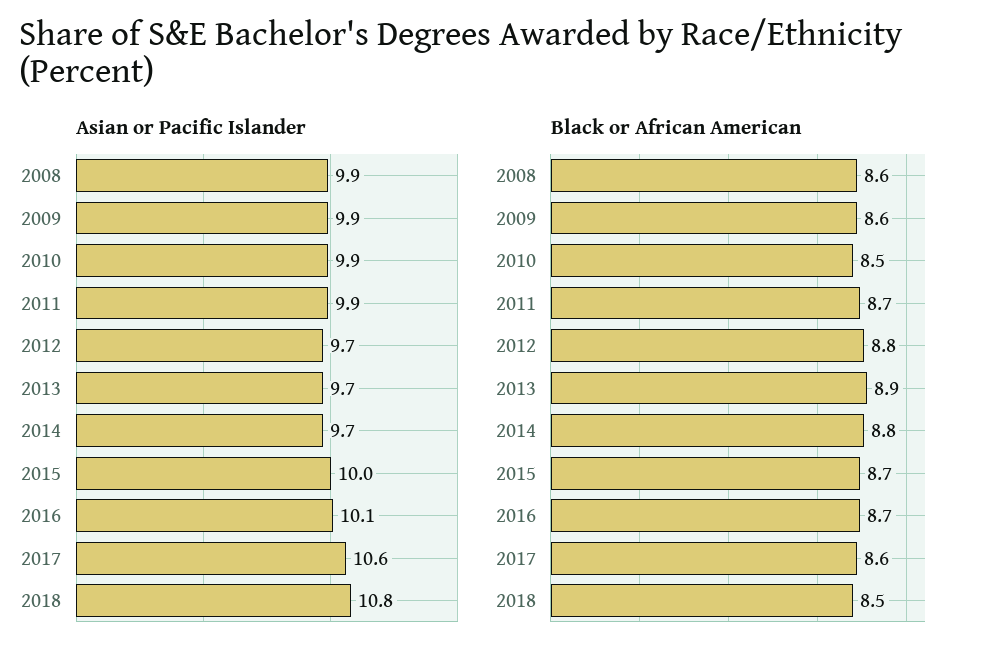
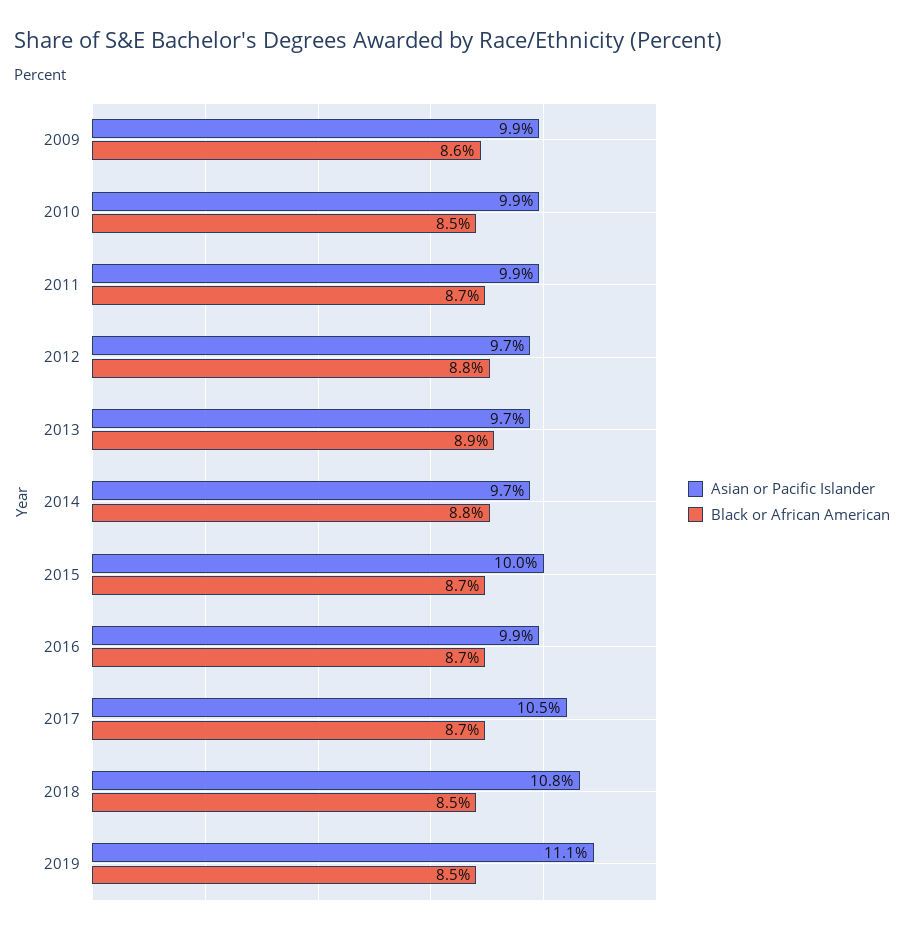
Asian or Pacific Islander, 2008: 9.9 -> none
Asian or Pacific Islander, 2016: 10.1 -> 9.9
Asian or Pacific Islander, 2017: 10.6 -> 10.5
Black or African American, 2008: 8.6 -> none
Black or African American, 2017: 8.6 -> 8.7
Asian or Pacific Islander, 2019: none -> 11.1
Black or African American, 2019: none -> 8.5

